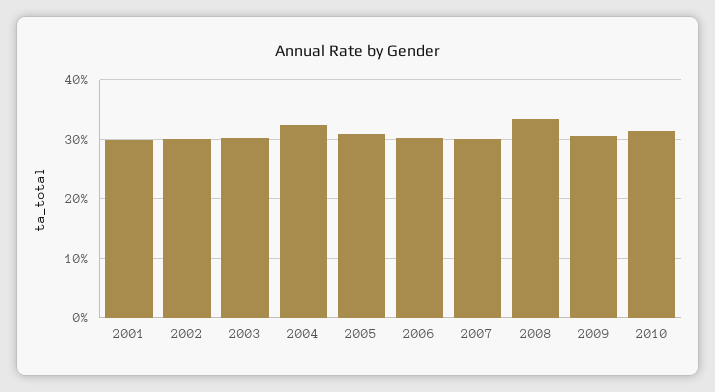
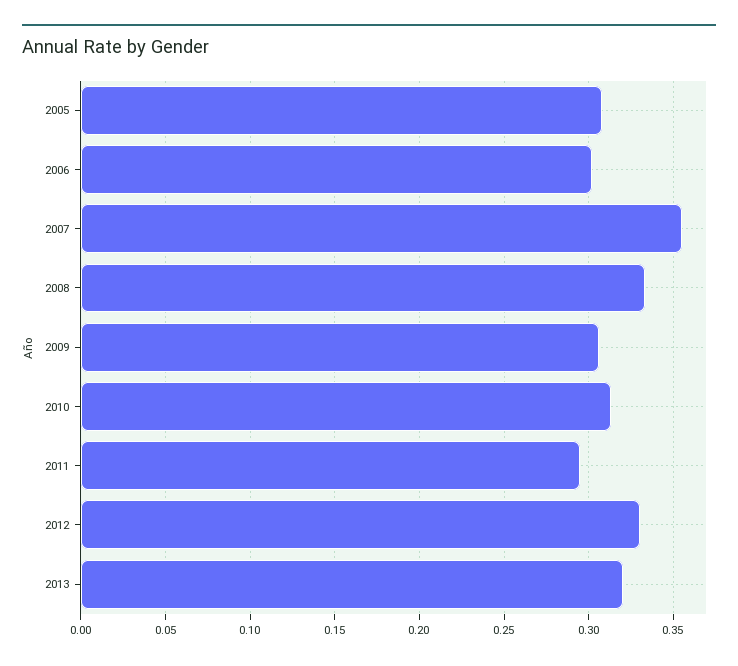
2001: 0.3 -> none
2002: 0.3 -> none
2003: 0.3 -> none
2004: 0.32 -> none
2007: 0.3 -> 0.355
2011: none -> 0.295
2012: none -> 0.33
2013: none -> 0.32

